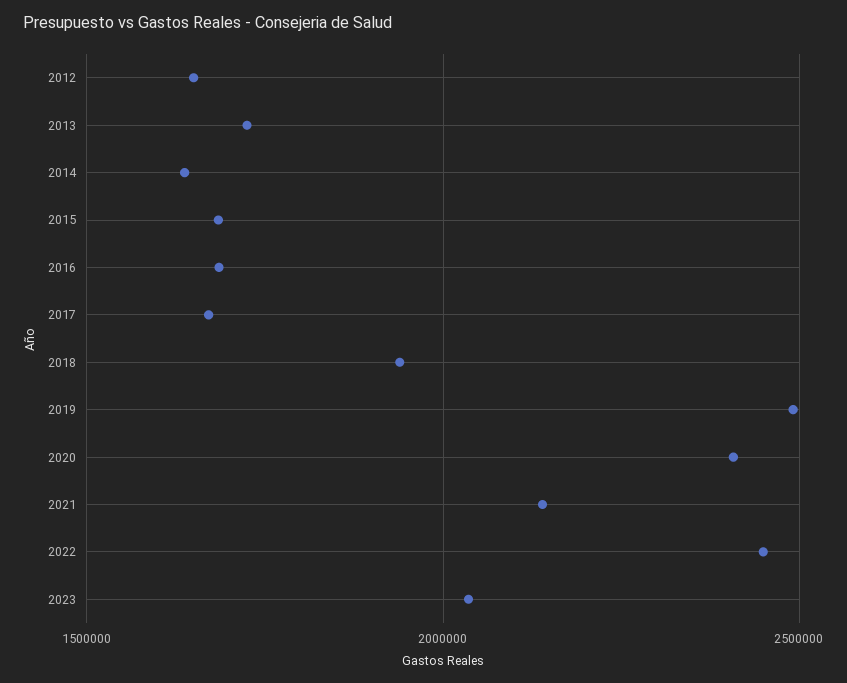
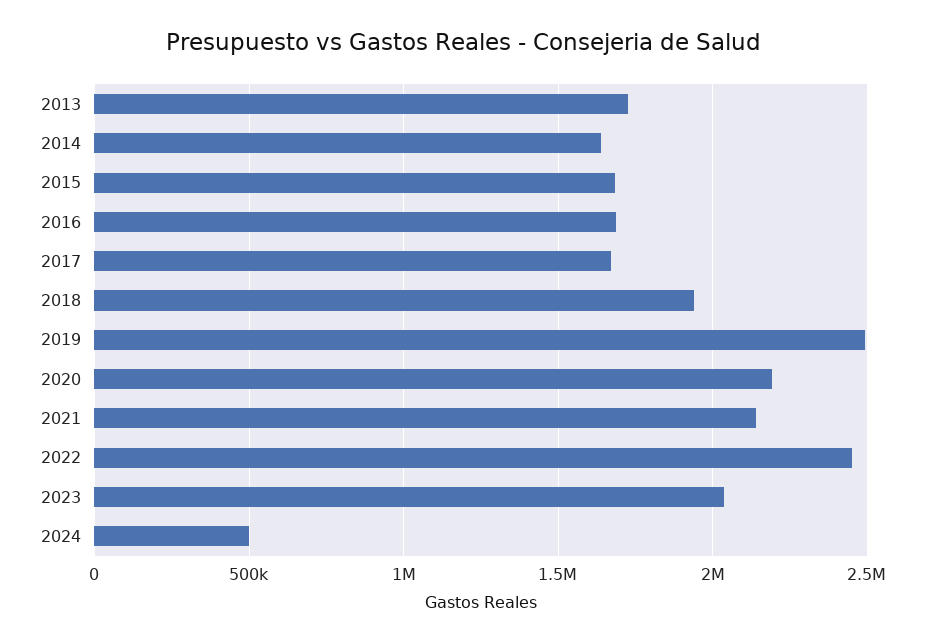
2012: 1650000 -> none
2020: 2400000 -> 2200000
2024: none -> 500000

